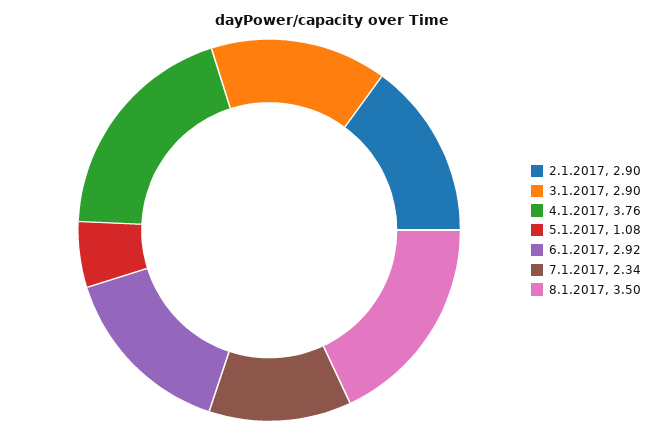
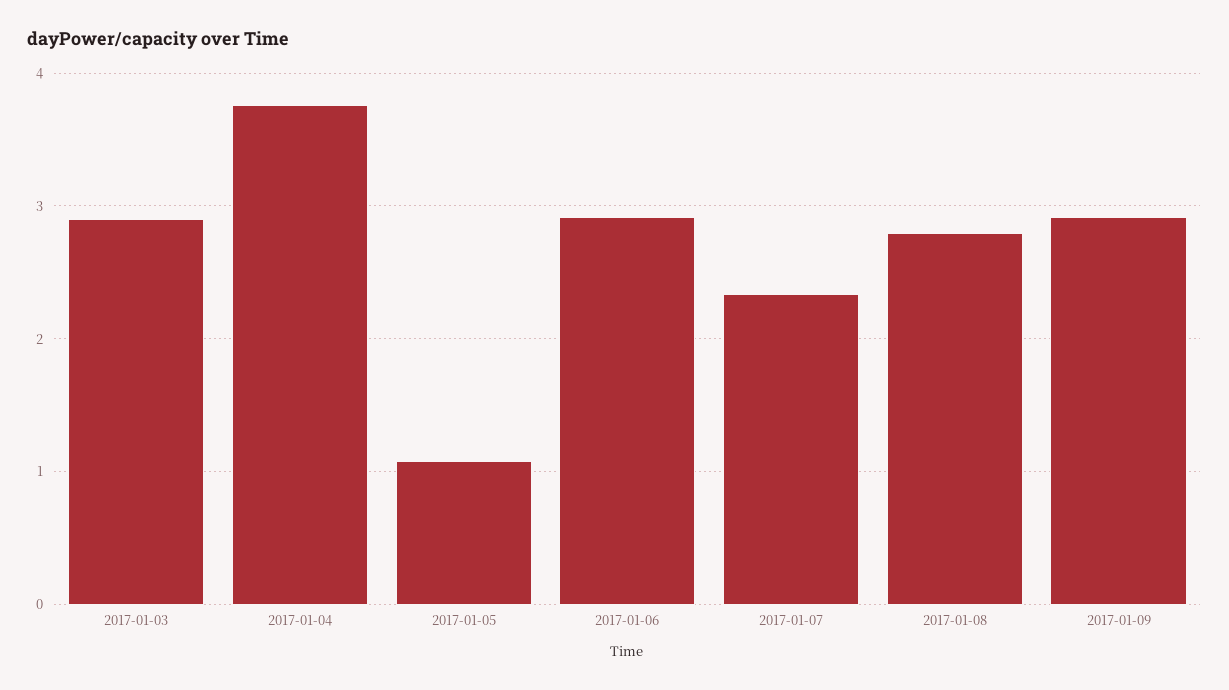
2.1.2017: 2.9 -> none
8.1.2017: 3.5 -> 2.8
2017-01-09: none -> 2.9

